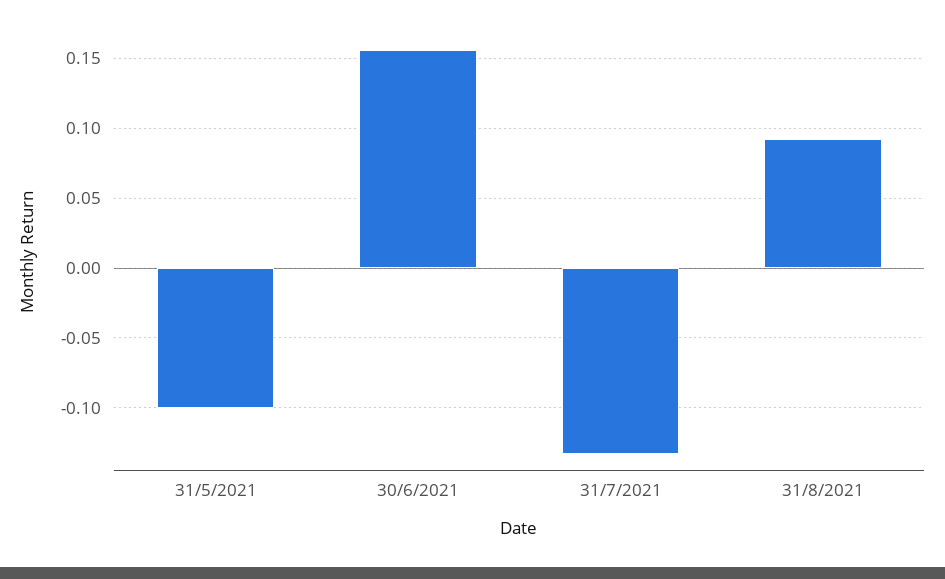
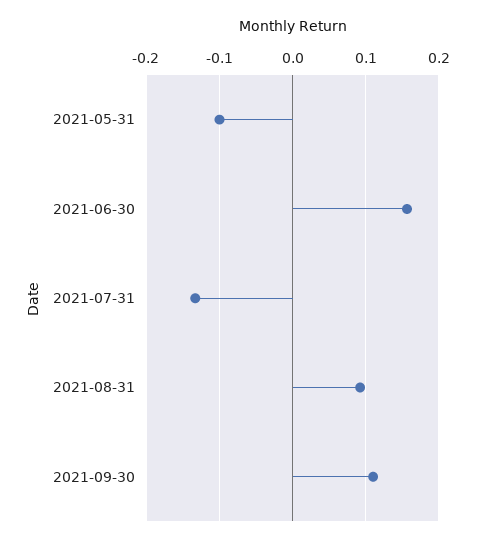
2021-09-30: none -> 0.11

